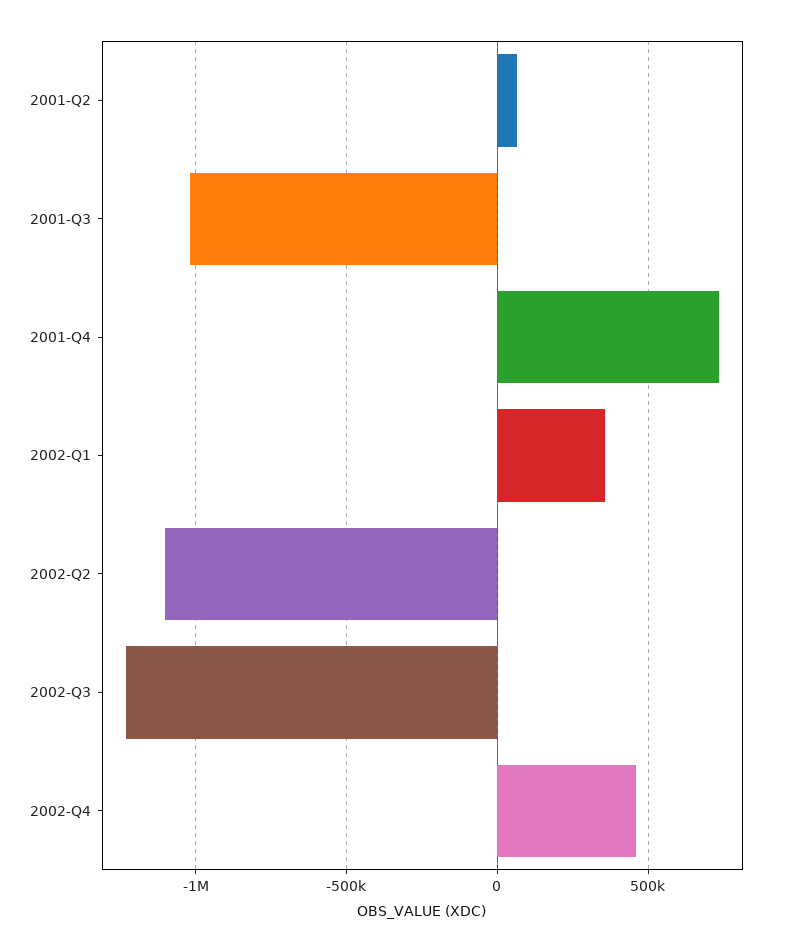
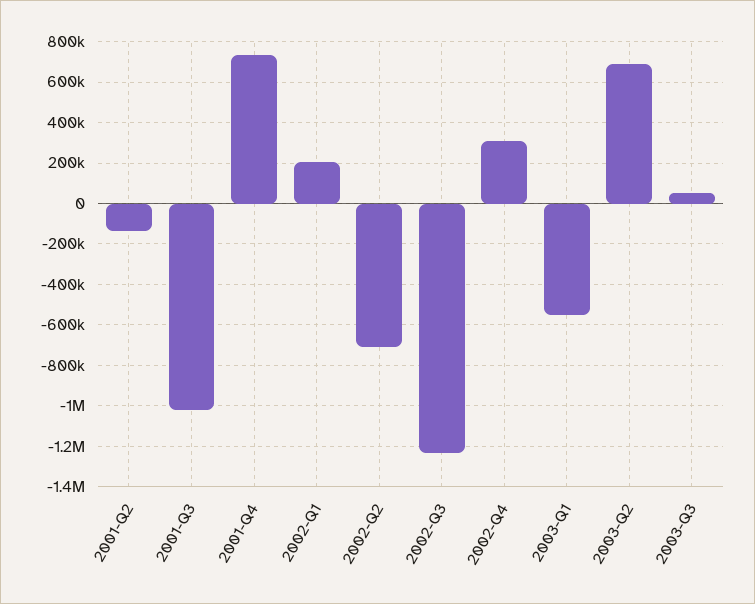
2001-Q2: 50000 -> -150000
2002-Q1: 350000 -> 200000
2002-Q2: -1100000 -> -700000
2002-Q4: 450000 -> 300000
2003-Q1: none -> -550000
2003-Q2: none -> 700000
2003-Q3: none -> 50000

